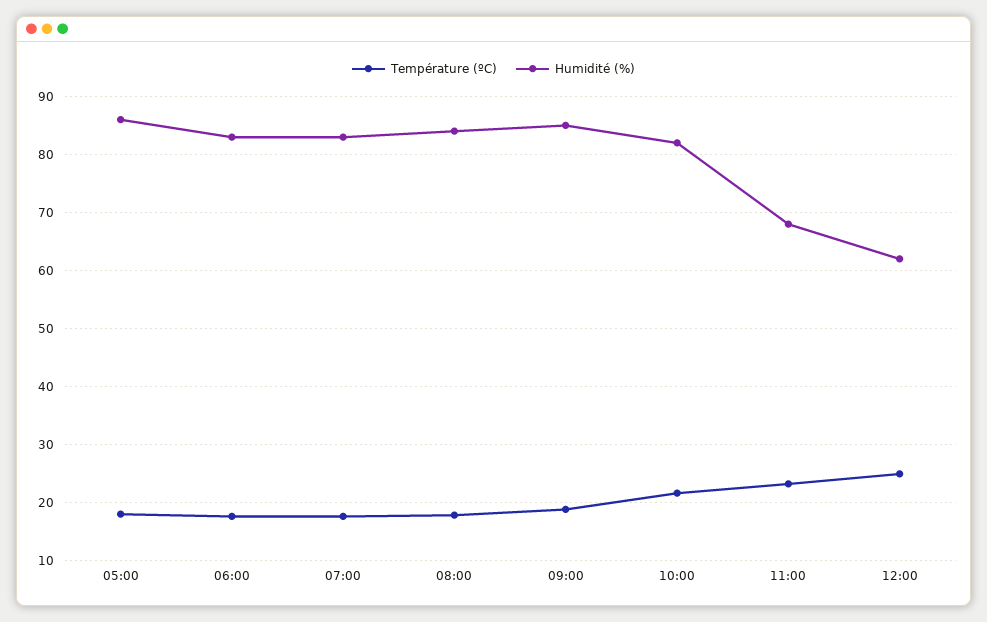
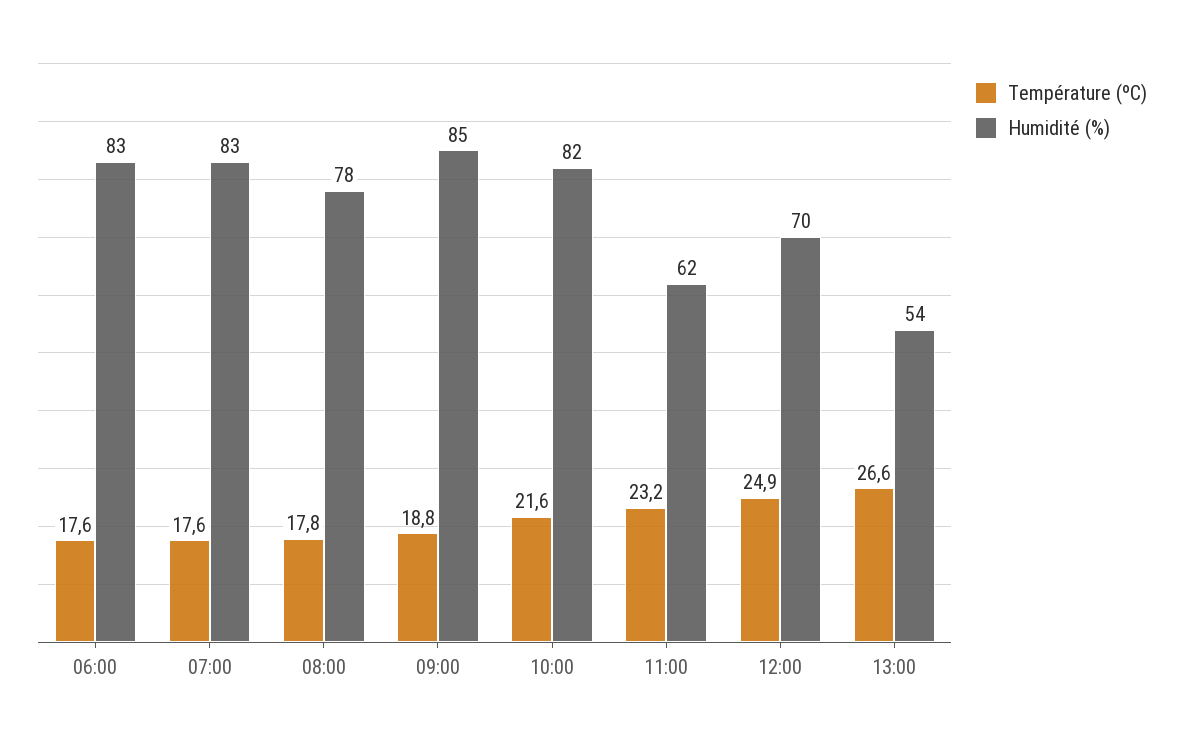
Température (ºC), 05:00: 18 -> none
Humidité (%), 05:00: 86 -> none
Humidité (%), 08:00: 84 -> 78
Humidité (%), 11:00: 68 -> 62
Humidité (%), 12:00: 62 -> 70
Température (ºC), 13:00: none -> 26.6
Humidité (%), 13:00: none -> 54

